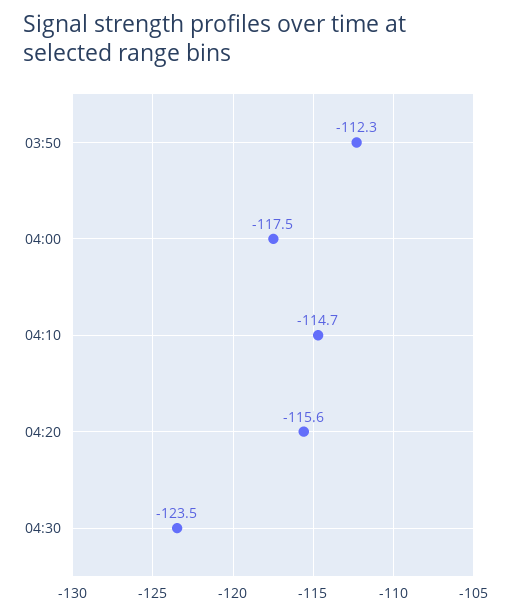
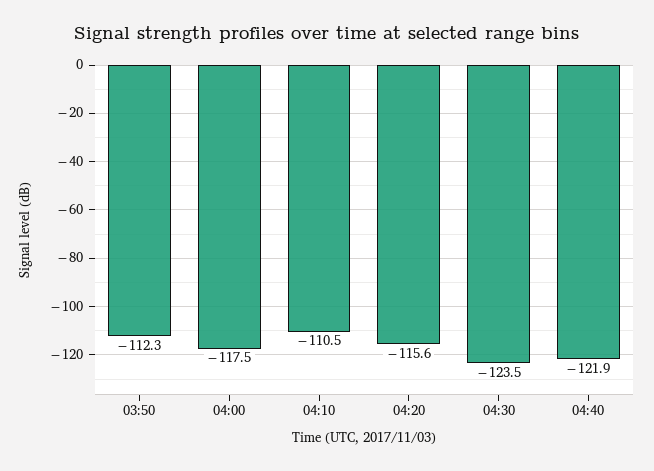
04:10: -114.7 -> -110.5
04:40: none -> -121.9

